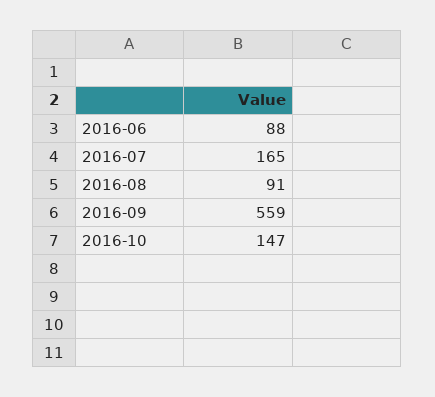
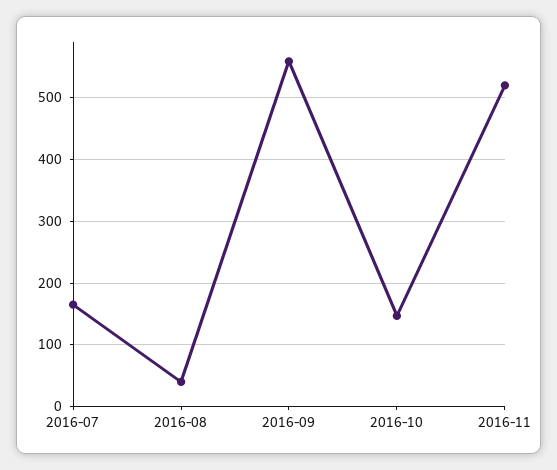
2016-06: 88 -> none
2016-08: 91 -> 40
2016-11: none -> 520

